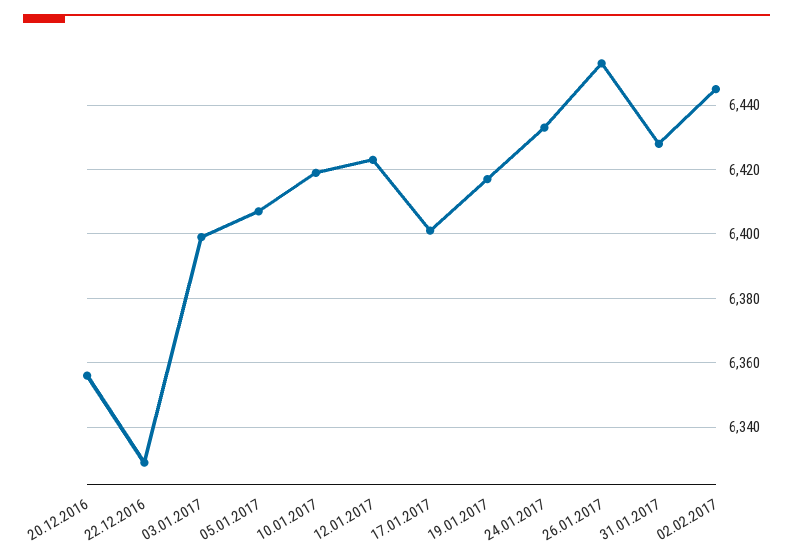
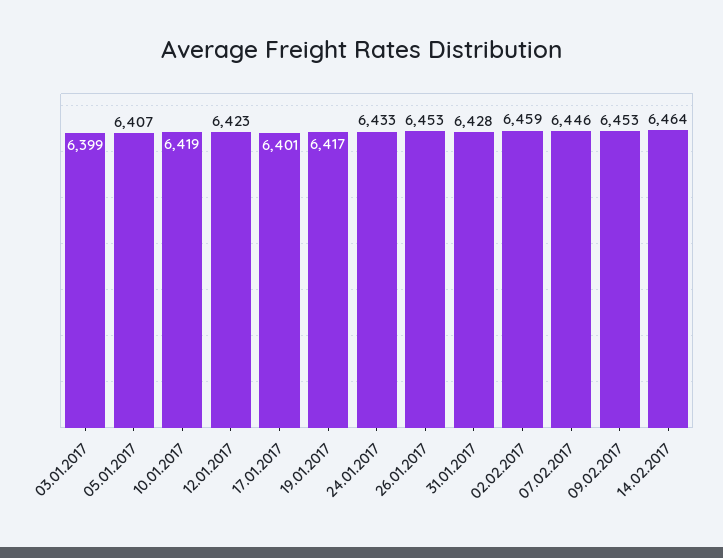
20.12.2016: 6355 -> none
22.12.2016: 6330 -> none
02.02.2017: 6445 -> 6459
07.02.2017: none -> 6446
09.02.2017: none -> 6453
14.02.2017: none -> 6464

